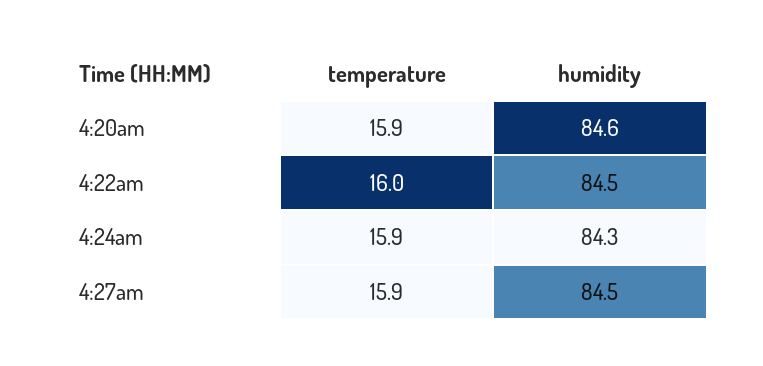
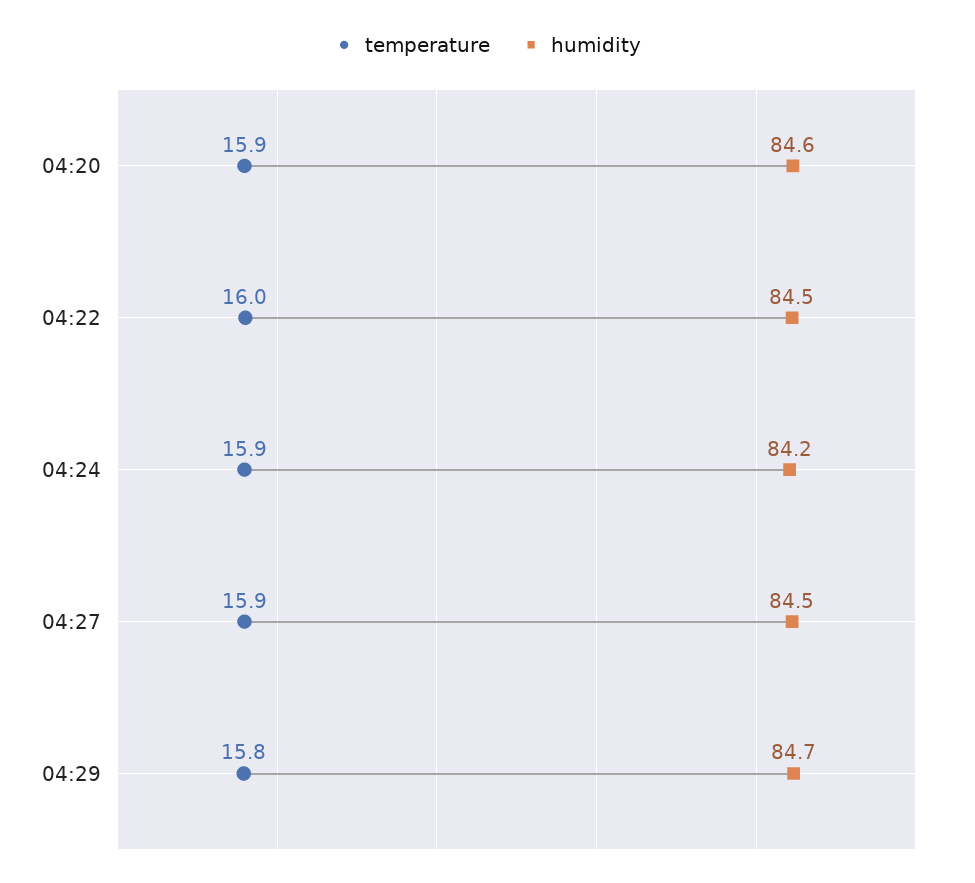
humidity, 4:24am: 84.3 -> 84.2
temperature, 04:29: none -> 15.8
humidity, 04:29: none -> 84.7

